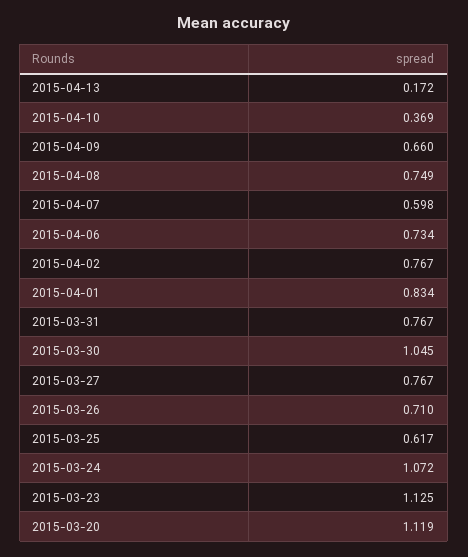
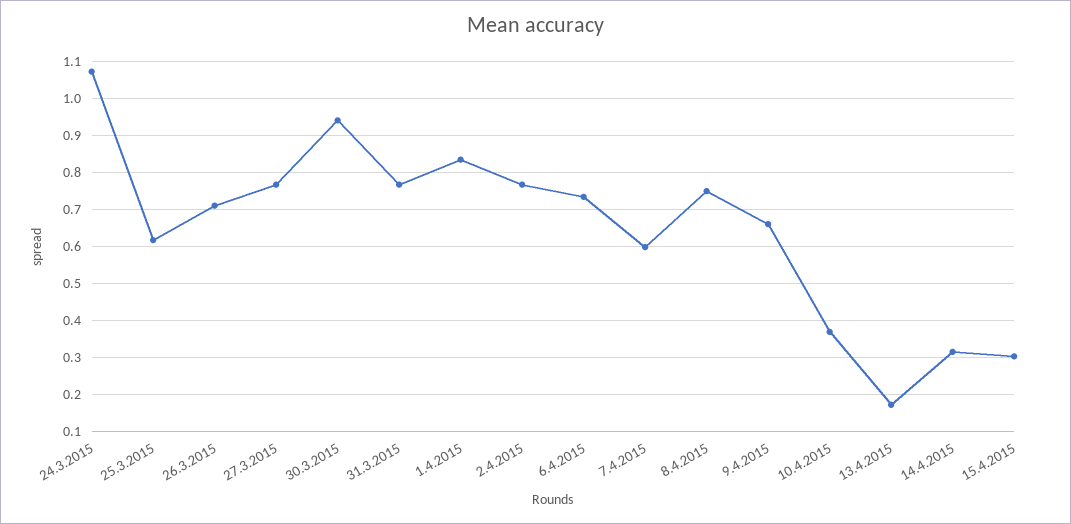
2015-03-30: 1.045 -> 0.94
2015-03-23: 1.125 -> none
2015-03-20: 1.119 -> none
14.4.2015: none -> 0.32
15.4.2015: none -> 0.3

